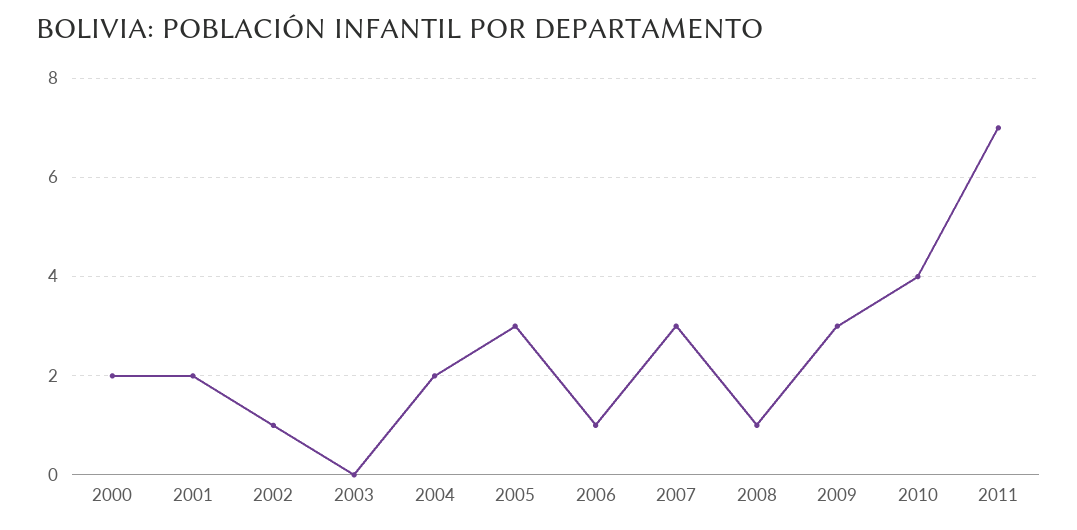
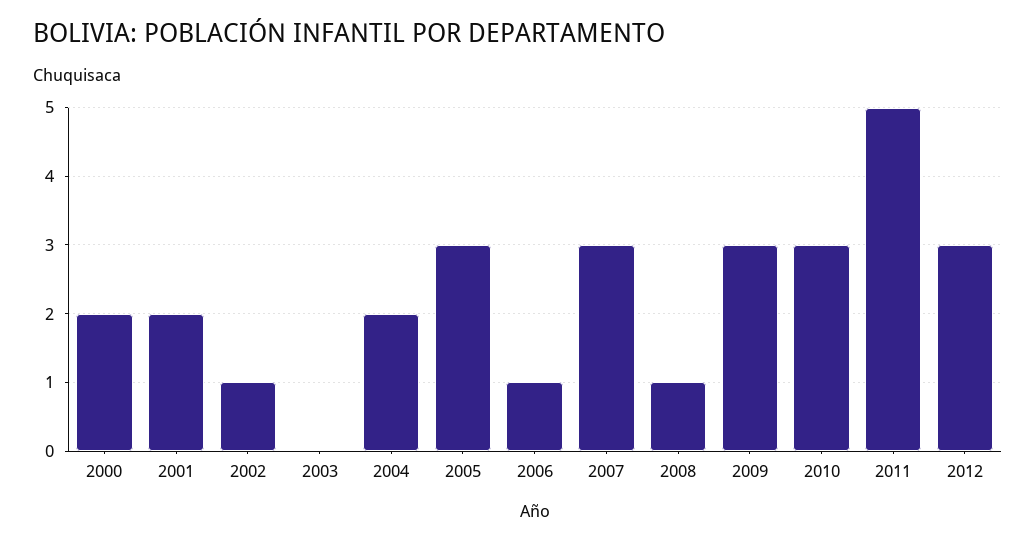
2010: 4 -> 3
2011: 7 -> 5
2012: none -> 3

